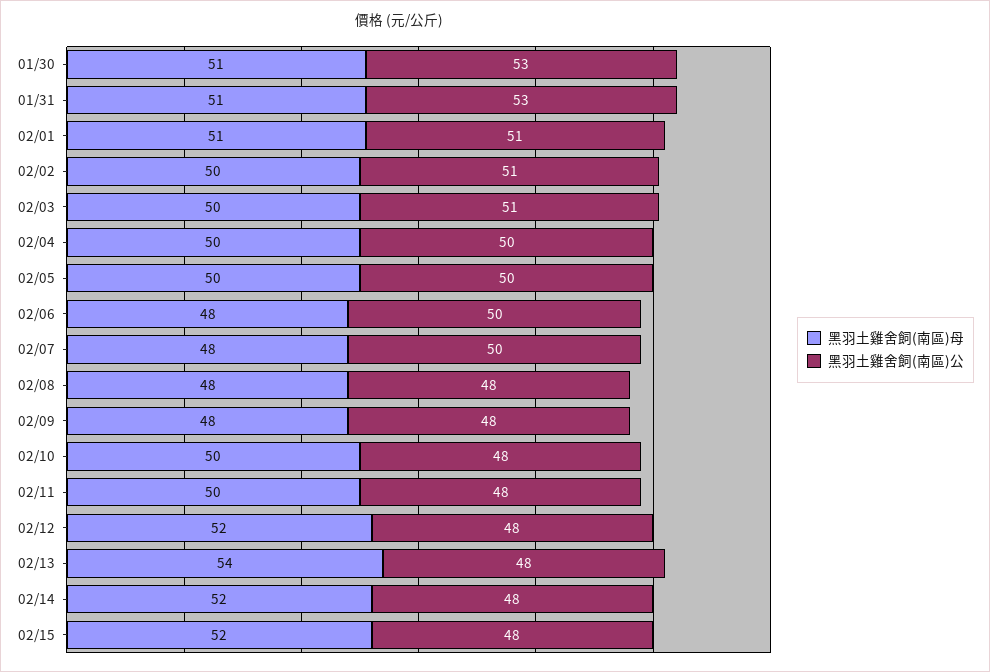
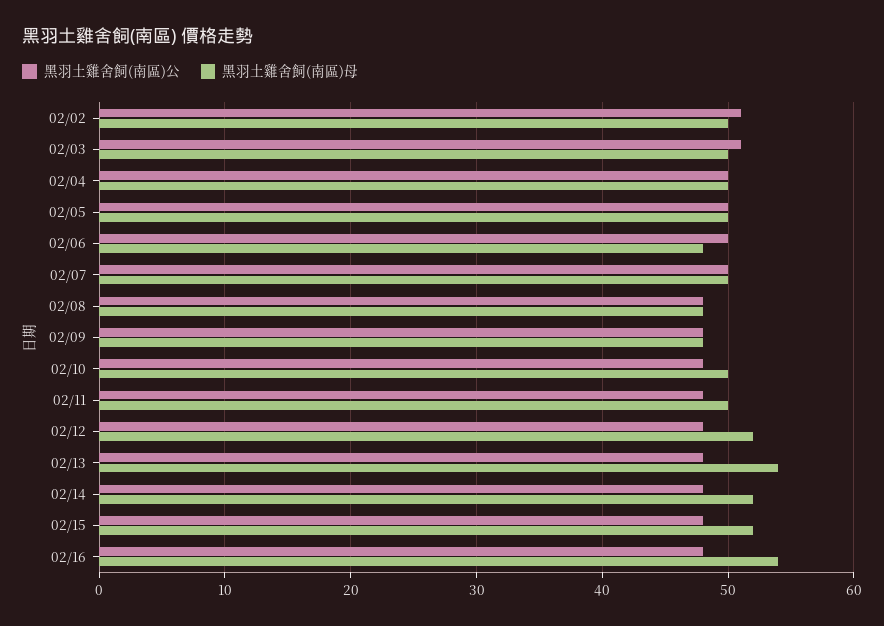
黑羽土雞舍飼(南區)母, 01/30: 51 -> none
黑羽土雞舍飼(南區)公, 01/30: 53 -> none
黑羽土雞舍飼(南區)母, 01/31: 51 -> none
黑羽土雞舍飼(南區)公, 01/31: 53 -> none
黑羽土雞舍飼(南區)母, 02/01: 51 -> none
黑羽土雞舍飼(南區)公, 02/01: 51 -> none
黑羽土雞舍飼(南區)母, 02/07: 48 -> 50
黑羽土雞舍飼(南區)公, 02/16: none -> 48
黑羽土雞舍飼(南區)母, 02/16: none -> 54

